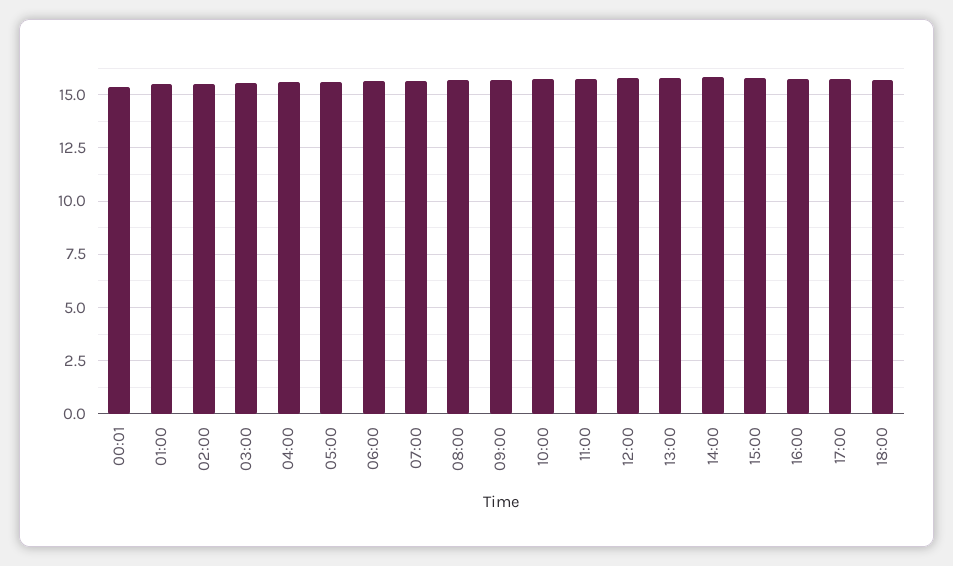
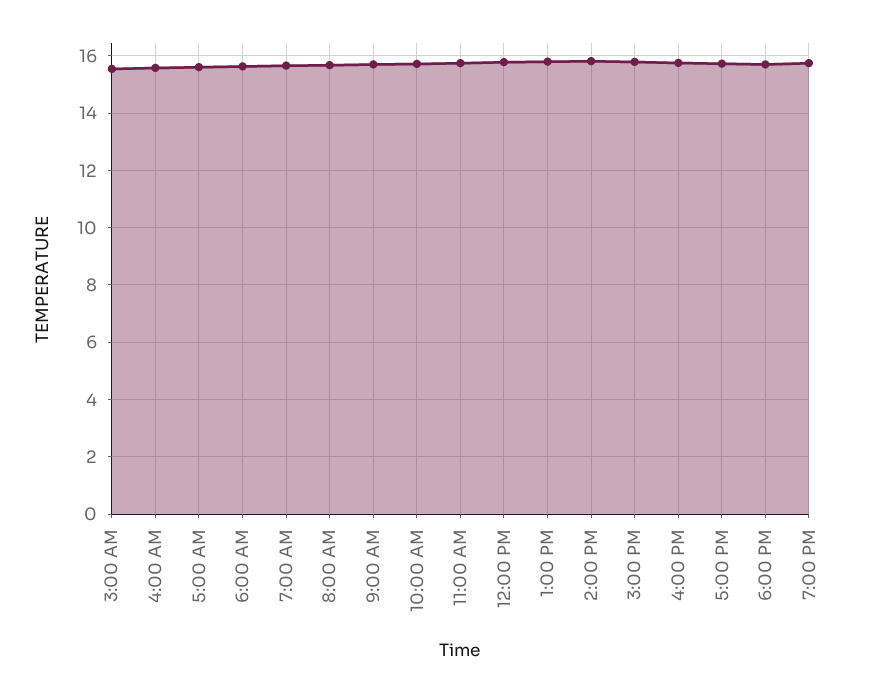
00:01: 15.5 -> none
01:00: 15.5 -> none
02:00: 15.5 -> none
7:00 PM: none -> 15.75

